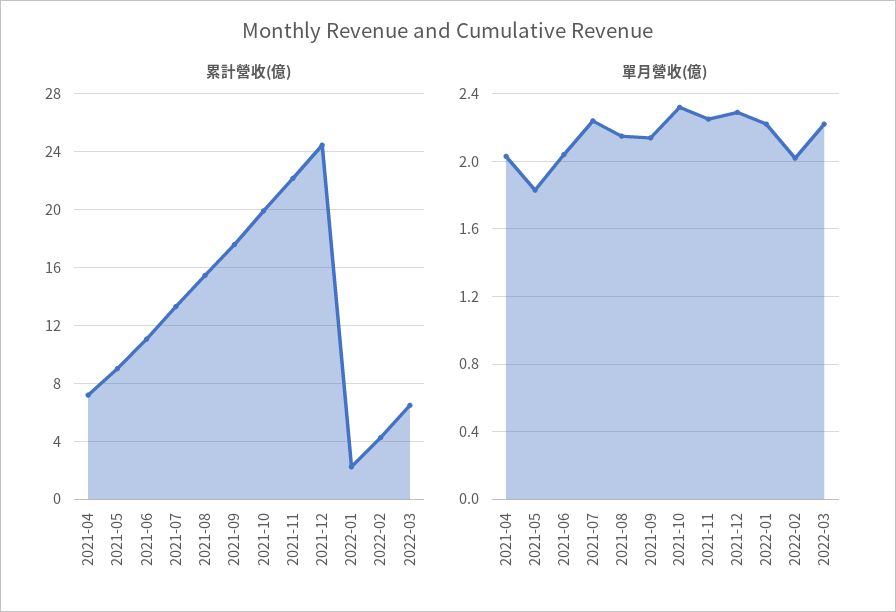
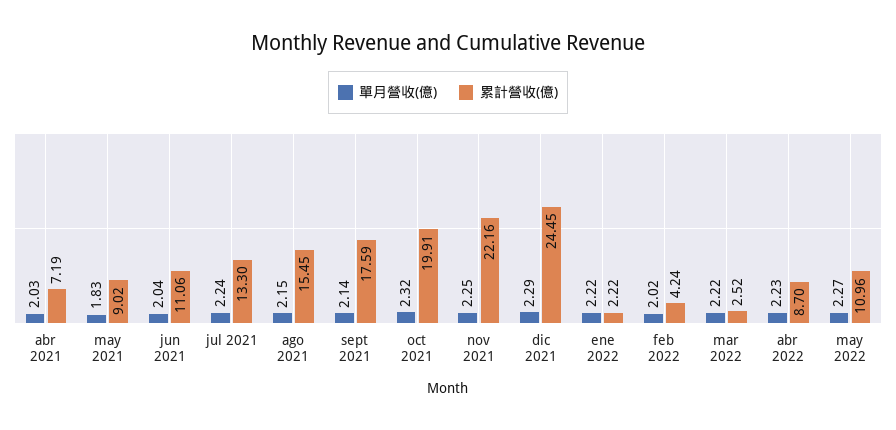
累計營收(億), 2022-03: 6.5 -> 2.52
單月營收(億), abr 2022: none -> 2.23
累計營收(億), abr 2022: none -> 8.7
單月營收(億), may 2022: none -> 2.27
累計營收(億), may 2022: none -> 10.96

